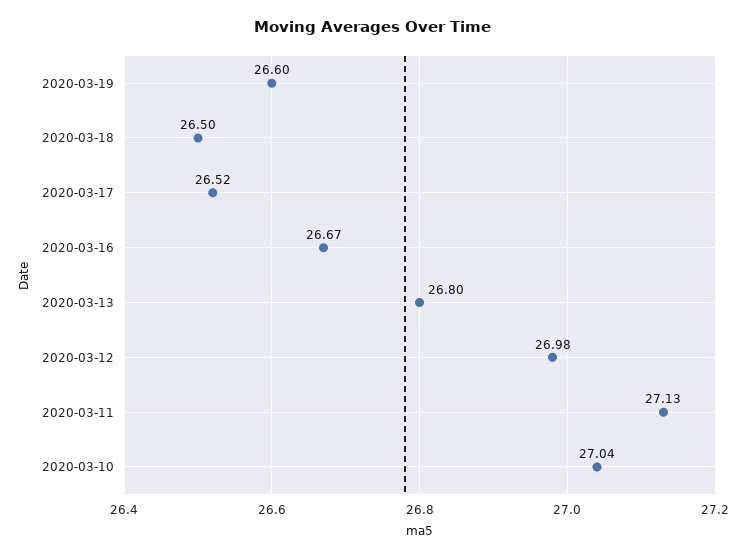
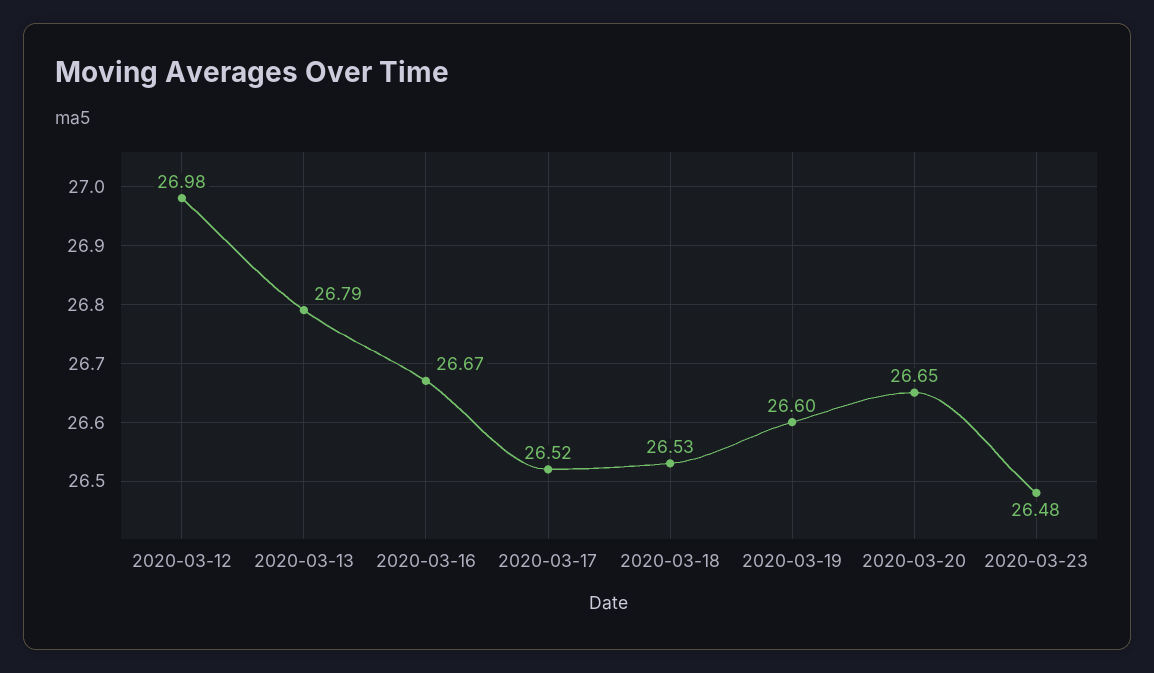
2020-03-18: 26.5 -> 26.53
2020-03-13: 26.8 -> 26.79
2020-03-11: 27.13 -> none
2020-03-10: 27.04 -> none
2020-03-20: none -> 26.65
2020-03-23: none -> 26.48

